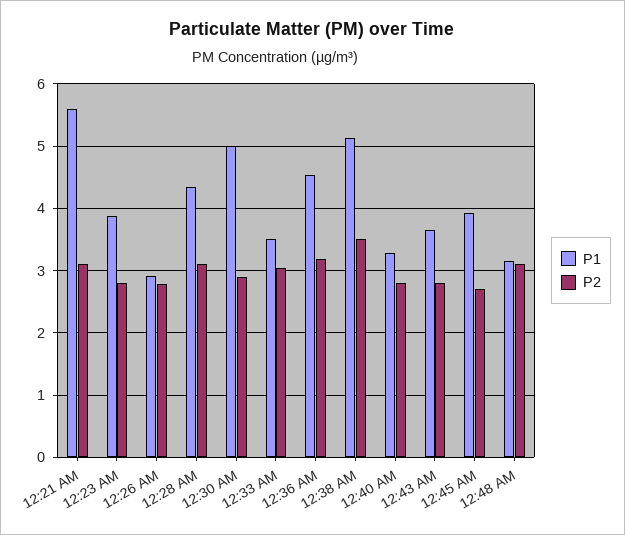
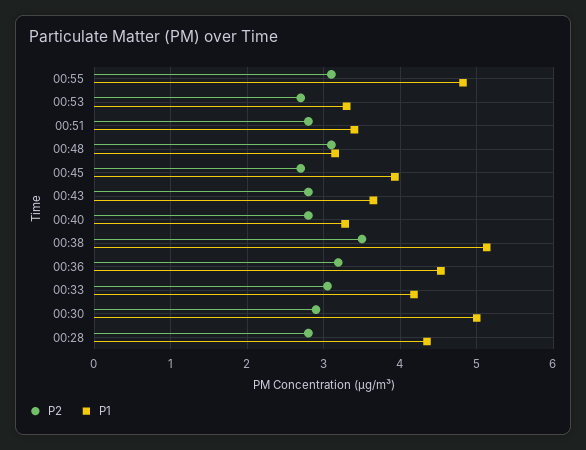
P1, 12:21 AM: 5.6 -> none
P2, 12:21 AM: 3.1 -> none
P1, 12:23 AM: 3.9 -> none
P2, 12:23 AM: 2.8 -> none
P1, 12:26 AM: 2.9 -> none
P2, 12:26 AM: 2.8 -> none
P2, 12:28 AM: 3.1 -> 2.8
P1, 12:33 AM: 3.5 -> 4.2
P2, 00:55: none -> 3.1
P1, 00:55: none -> 4.8
P2, 00:53: none -> 2.7
P1, 00:53: none -> 3.3
P2, 00:51: none -> 2.8
P1, 00:51: none -> 3.4

